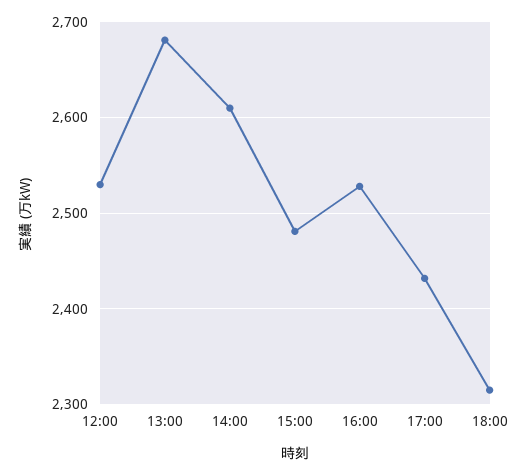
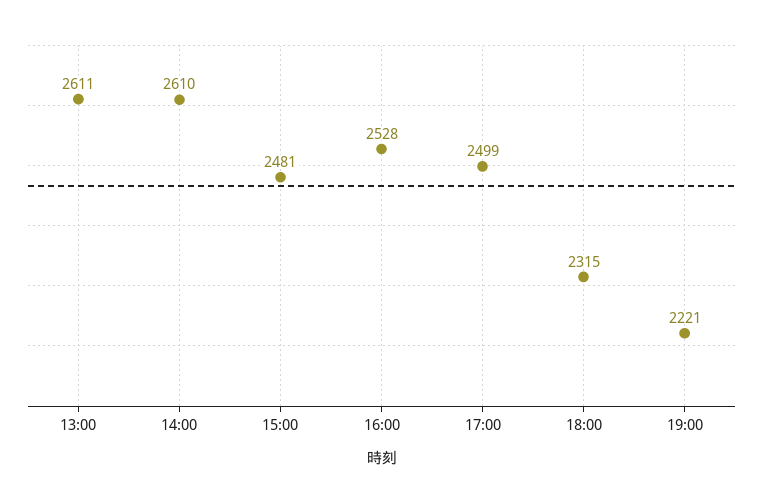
12:00: 2530 -> none
13:00: 2680 -> 2611
17:00: 2430 -> 2499
19:00: none -> 2221

